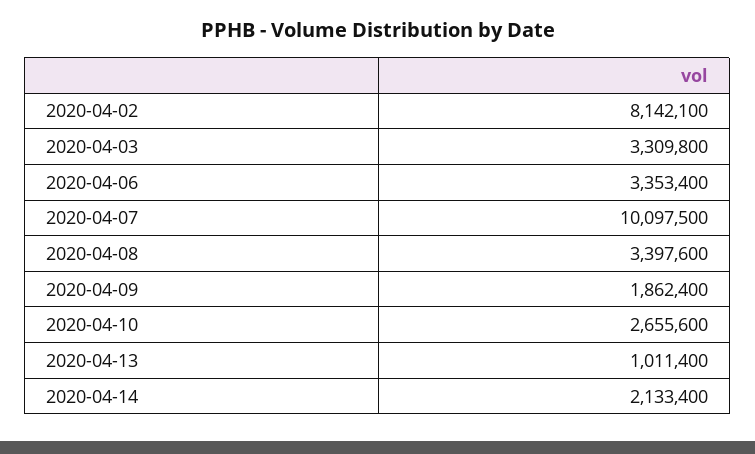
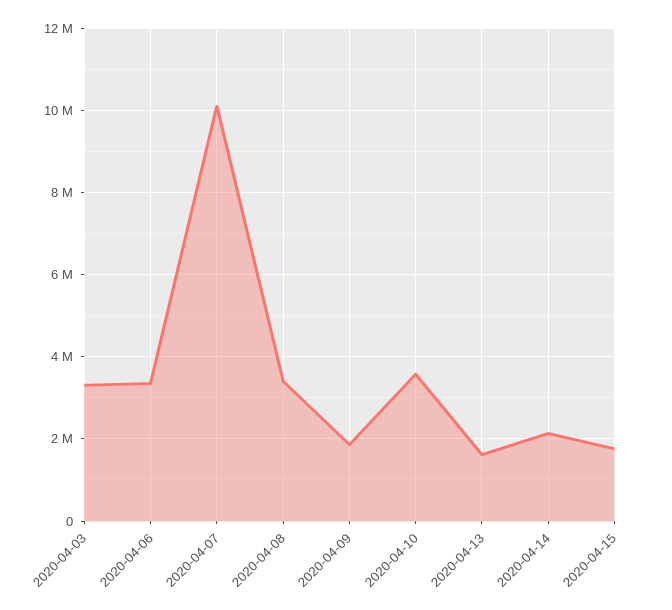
2020-04-02: 8142100 -> none
2020-04-10: 2655600 -> 3600000
2020-04-13: 1011400 -> 1600000
2020-04-15: none -> 1800000

